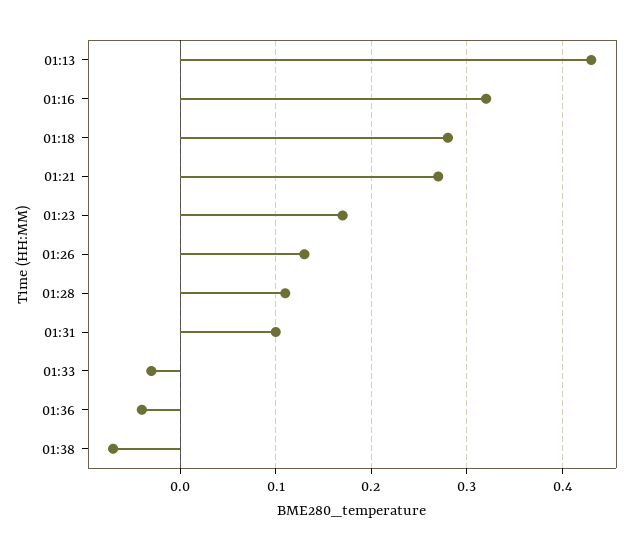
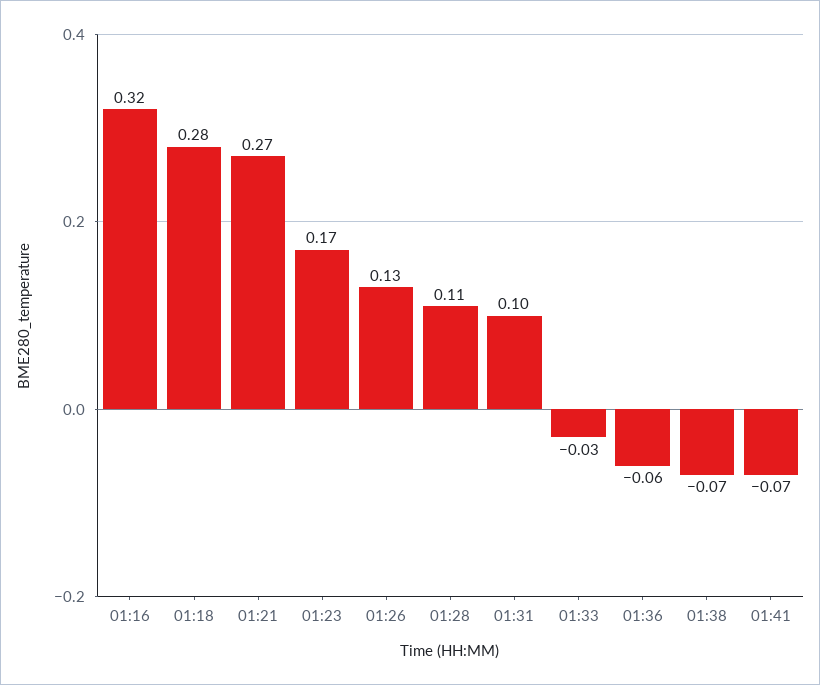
01:13: 0.43 -> none
01:36: -0.04 -> -0.06
01:41: none -> -0.07

